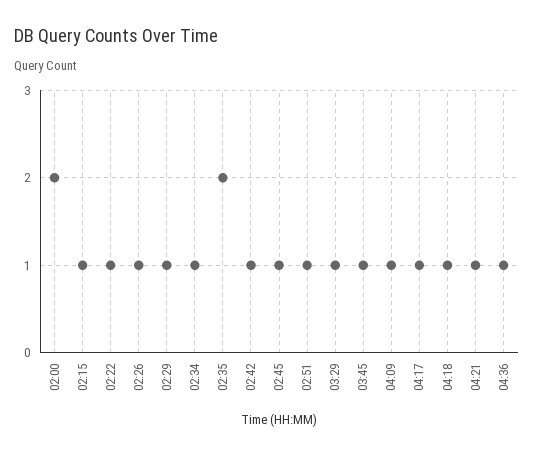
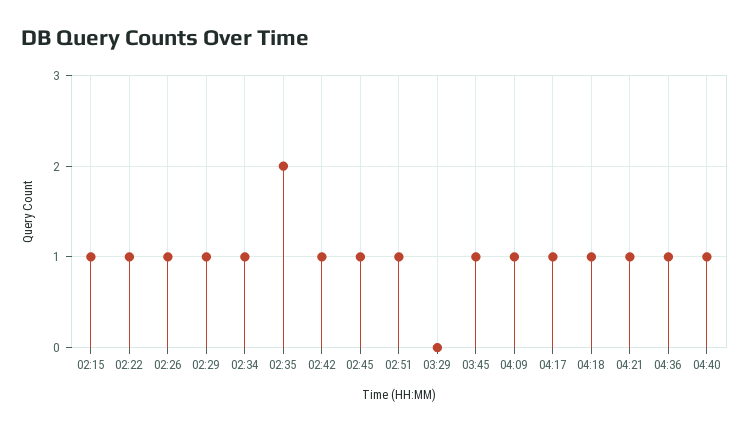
02:00: 2 -> none
03:29: 1 -> 0
04:40: none -> 1

